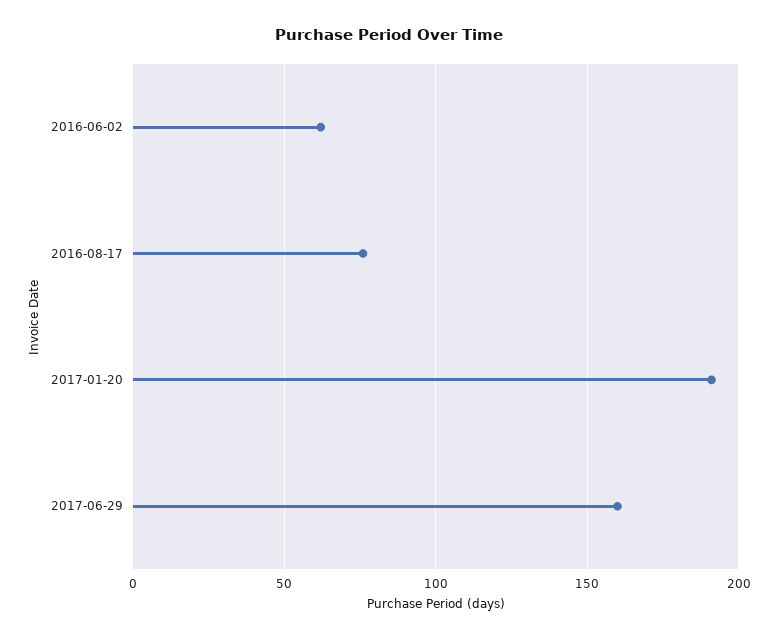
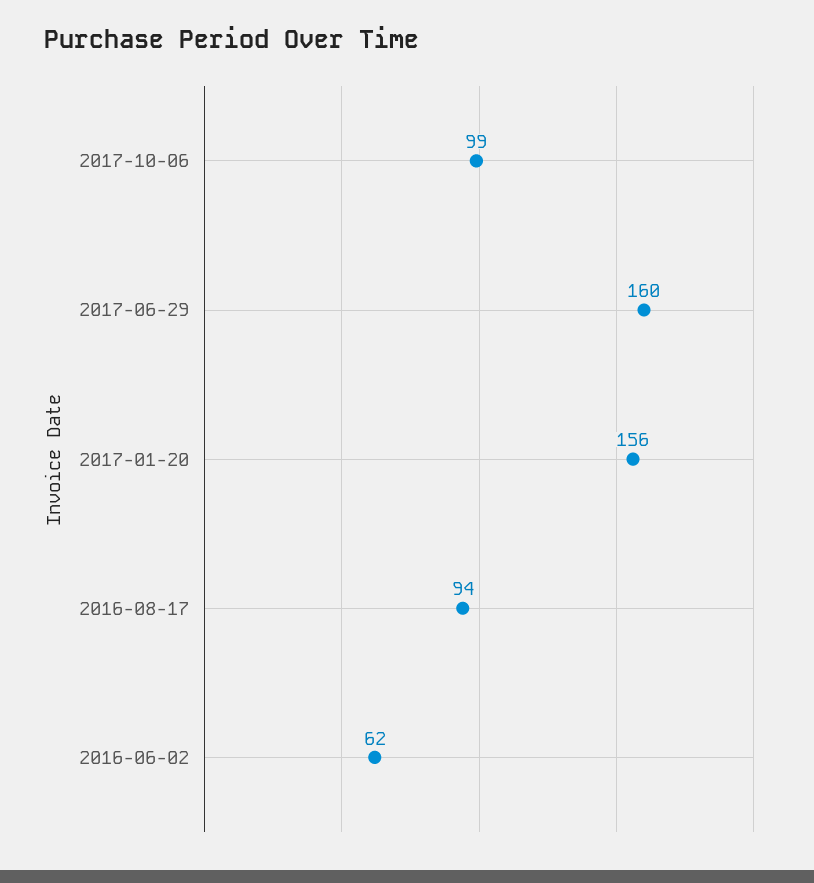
2016-08-17: 75 -> 94
2017-01-20: 190 -> 156
2017-10-06: none -> 99

